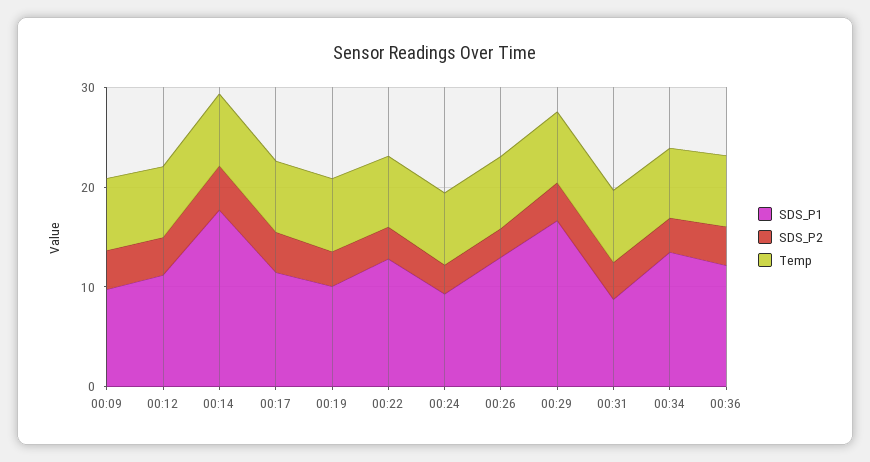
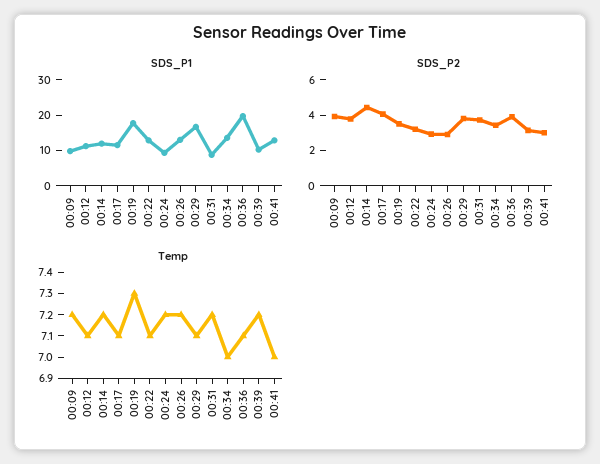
SDS_P1, 00:14: 18 -> 12.5
SDS_P1, 00:19: 10 -> 17.5
SDS_P1, 00:36: 12 -> 20
SDS_P1, 00:39: none -> 10
SDS_P1, 00:41: none -> 12.5
SDS_P2, 00:39: none -> 3
SDS_P2, 00:41: none -> 3
Temp, 00:39: none -> 7.2
Temp, 00:41: none -> 7

